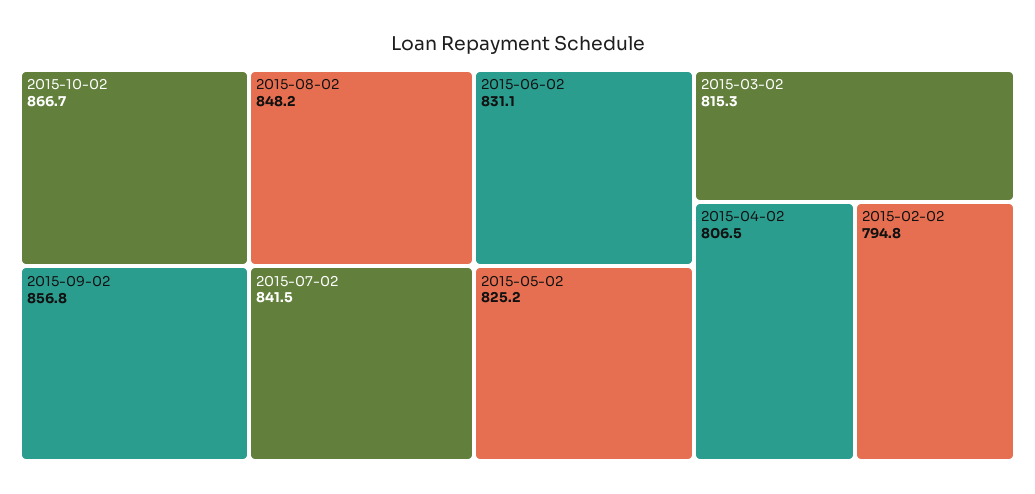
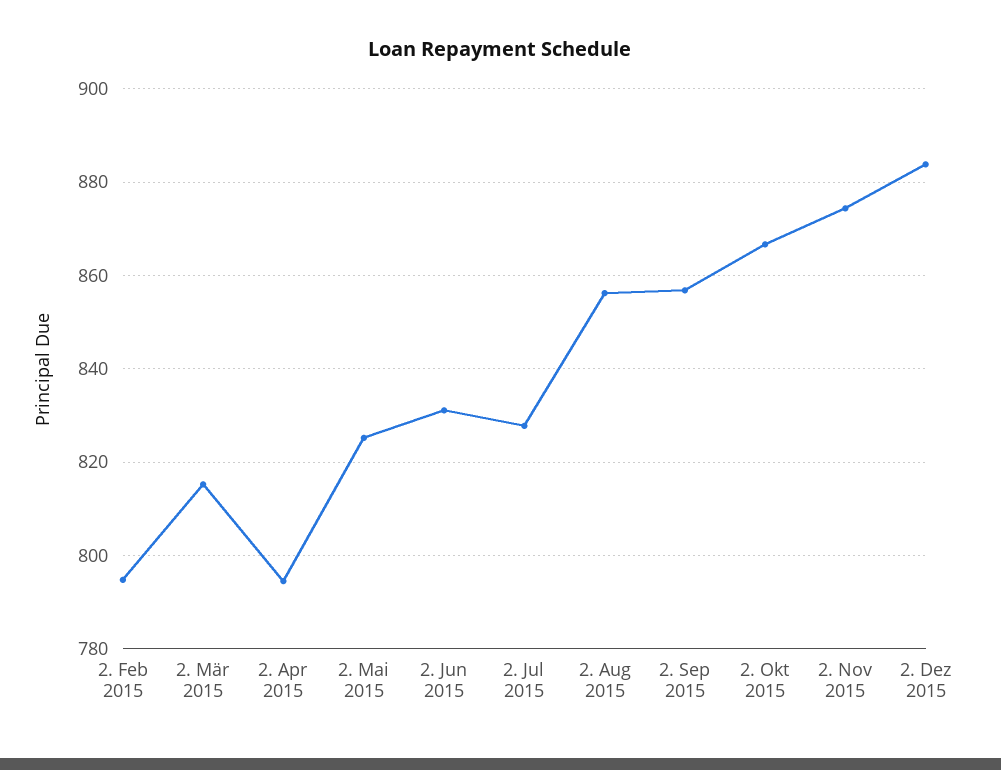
2015-08-02: 848.2 -> 856
2015-07-02: 841.5 -> 828
2015-04-02: 806.5 -> 794
2. Nov 2015: none -> 874
2. Dez 2015: none -> 884

